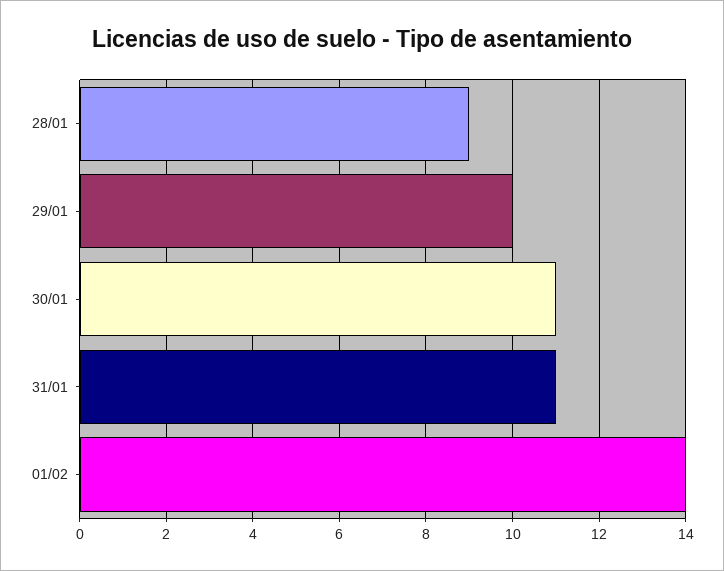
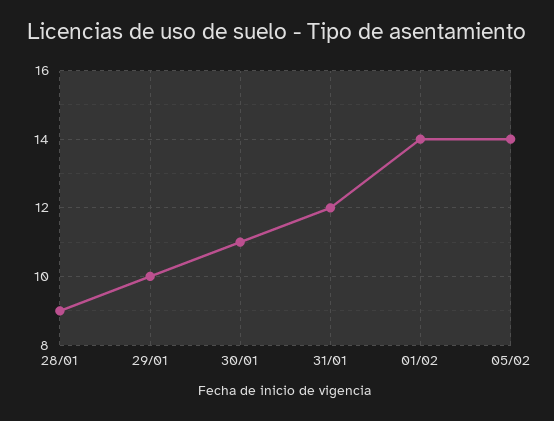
31/01: 11 -> 12
05/02: none -> 14

